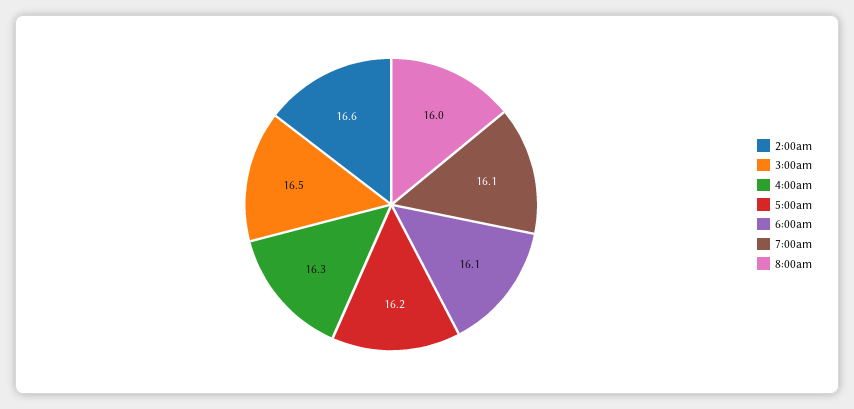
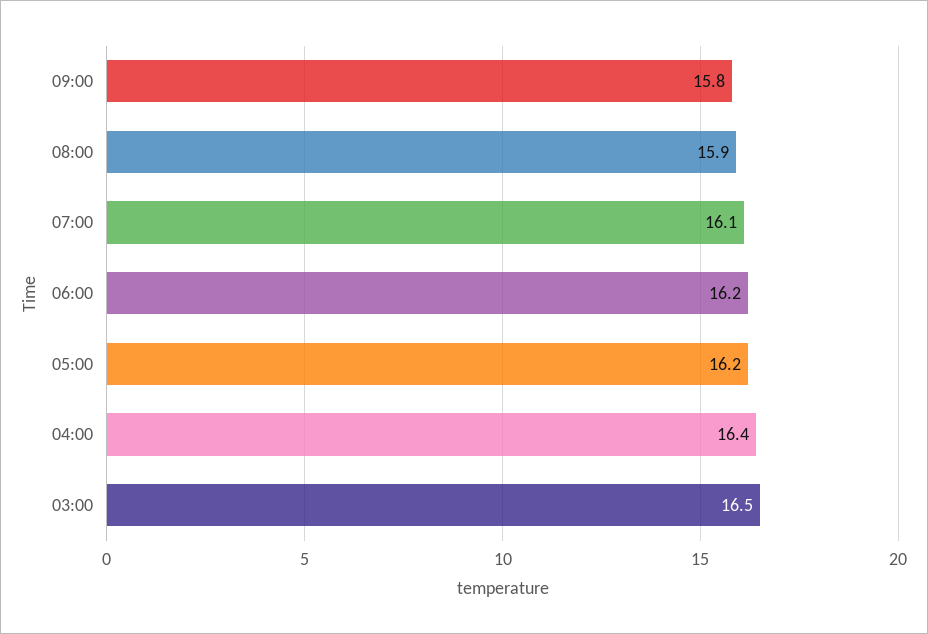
2:00am: 16.6 -> none
4:00am: 16.3 -> 16.4
6:00am: 16.1 -> 16.2
8:00am: 16 -> 15.9
09:00: none -> 15.8

